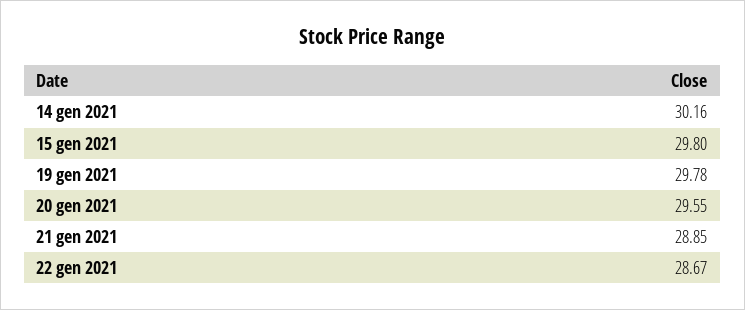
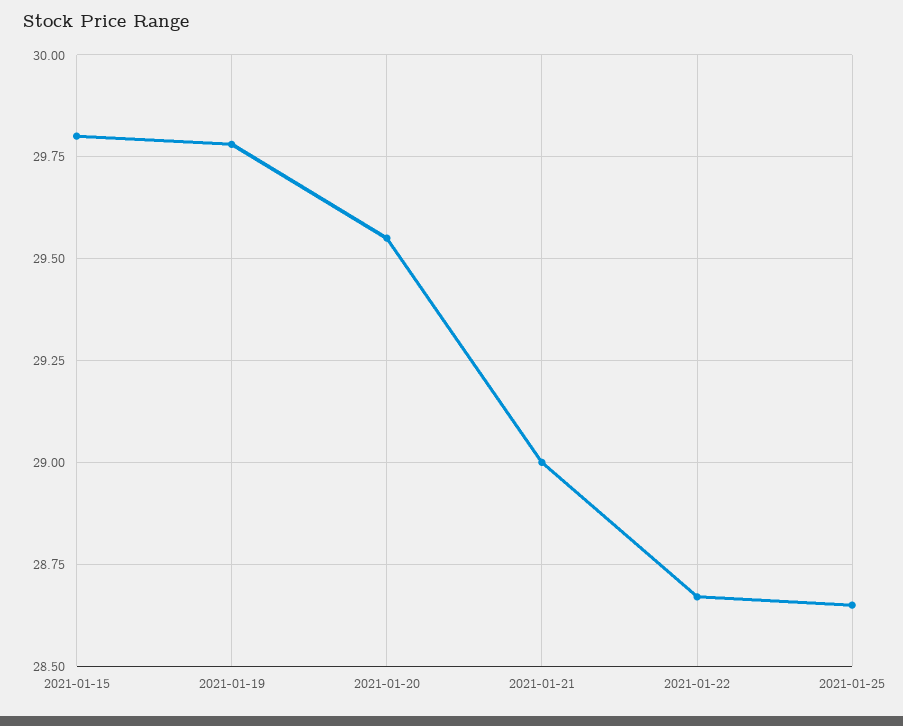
14 gen 2021: 30.16 -> none
21 gen 2021: 28.85 -> 29
2021-01-25: none -> 28.65

